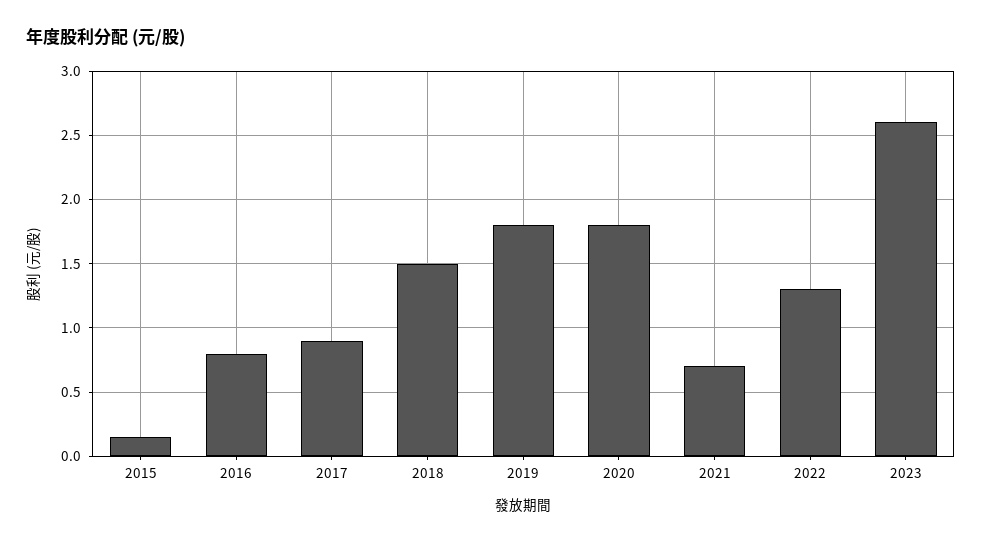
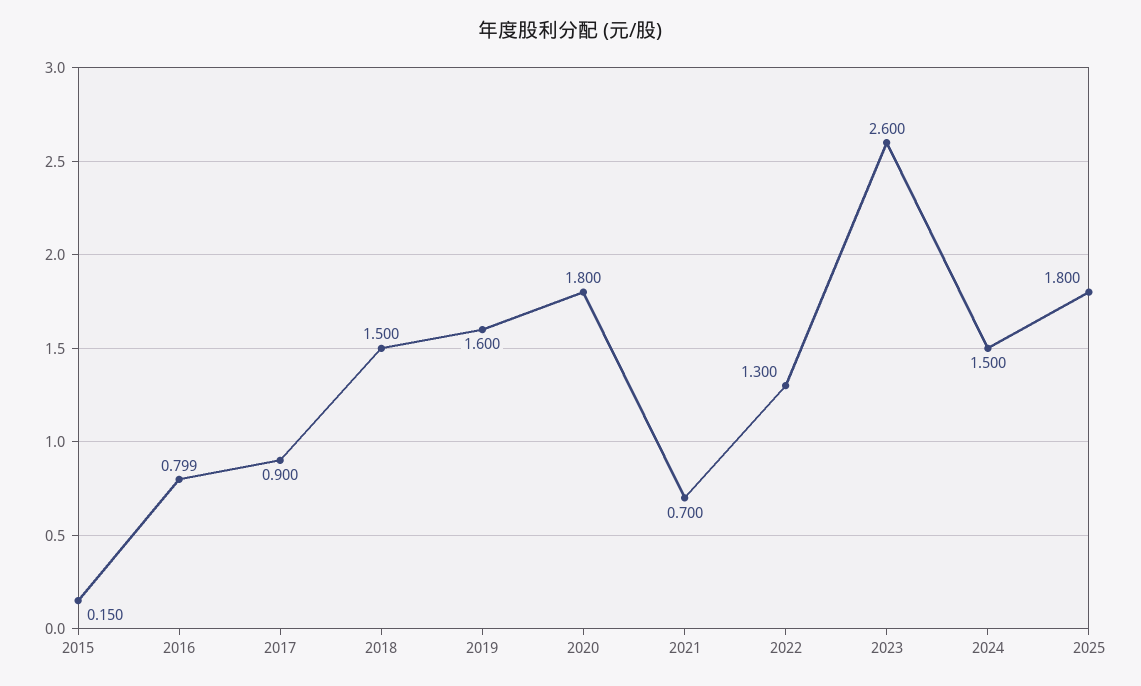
2019: 1.8 -> 1.6
2024: none -> 1.5
2025: none -> 1.8

